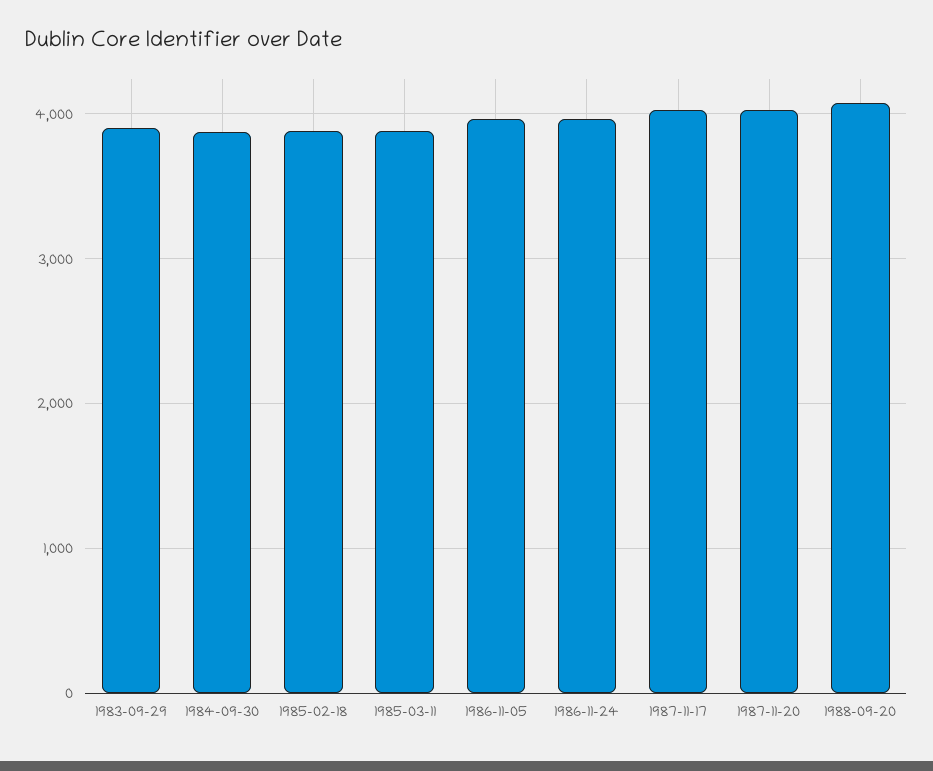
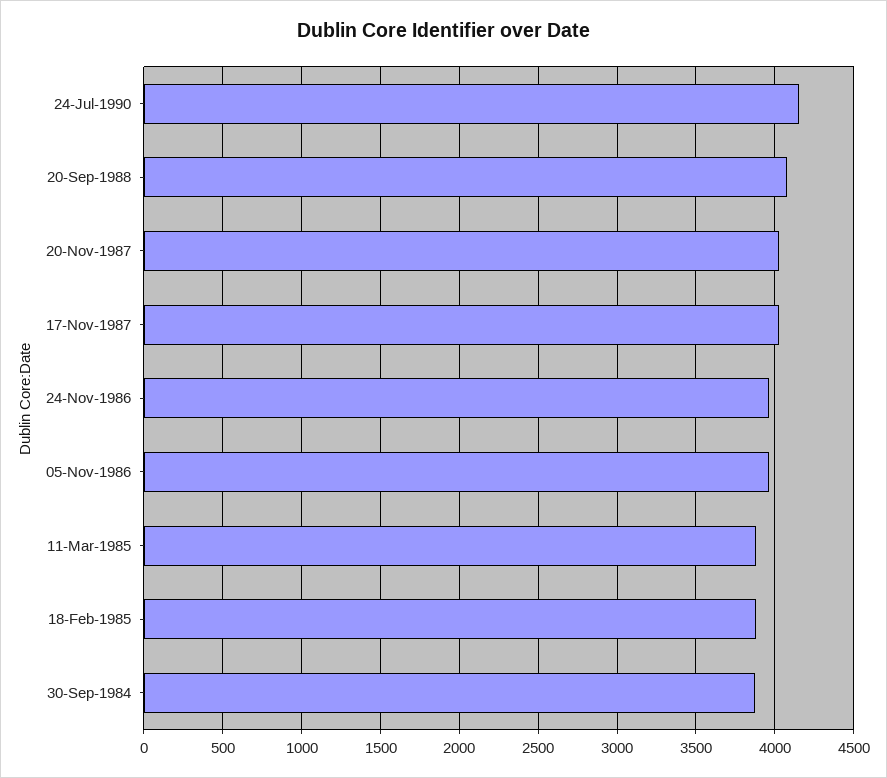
1983-09-29: 3900 -> none
24-Jul-1990: none -> 4150

